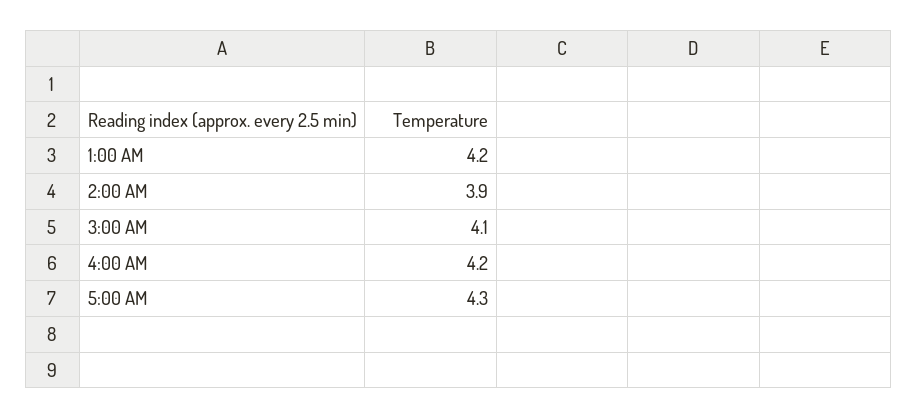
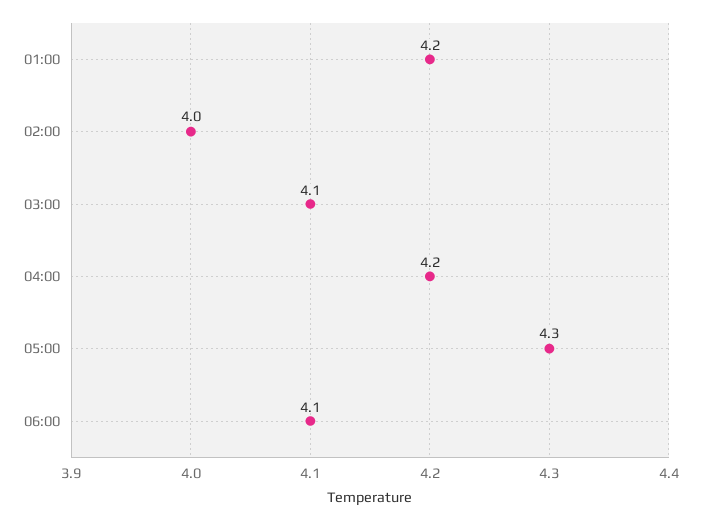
2:00 AM: 3.9 -> 4
06:00: none -> 4.1

